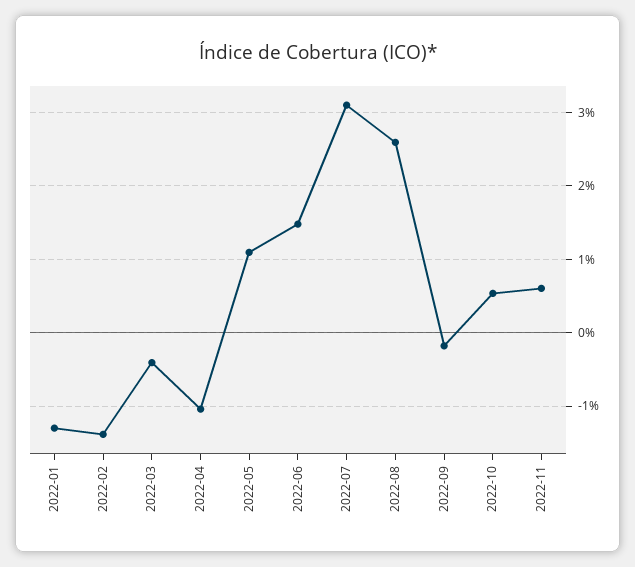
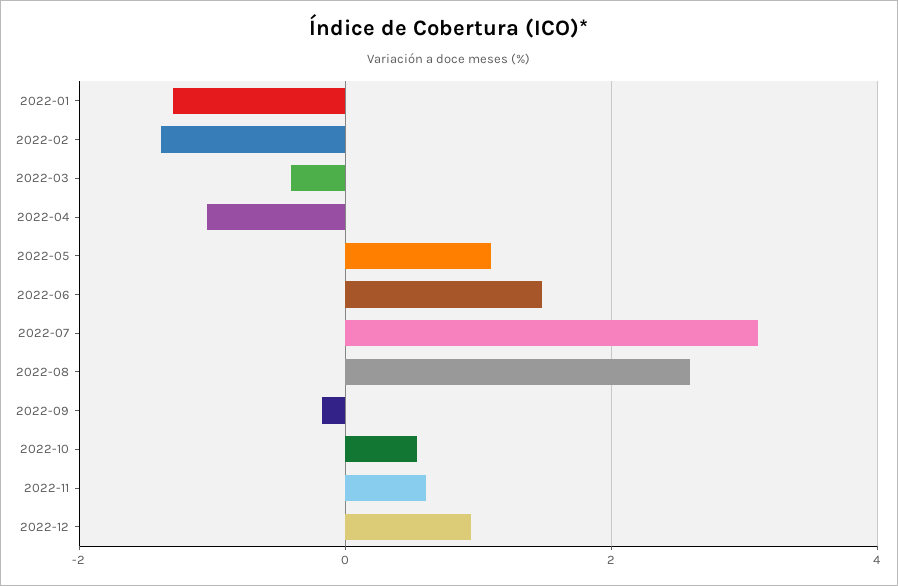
2022-12: none -> 1

